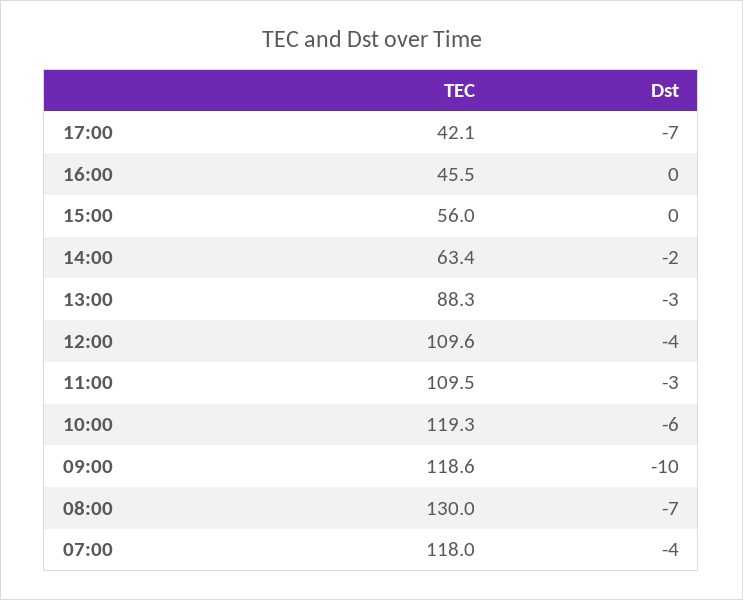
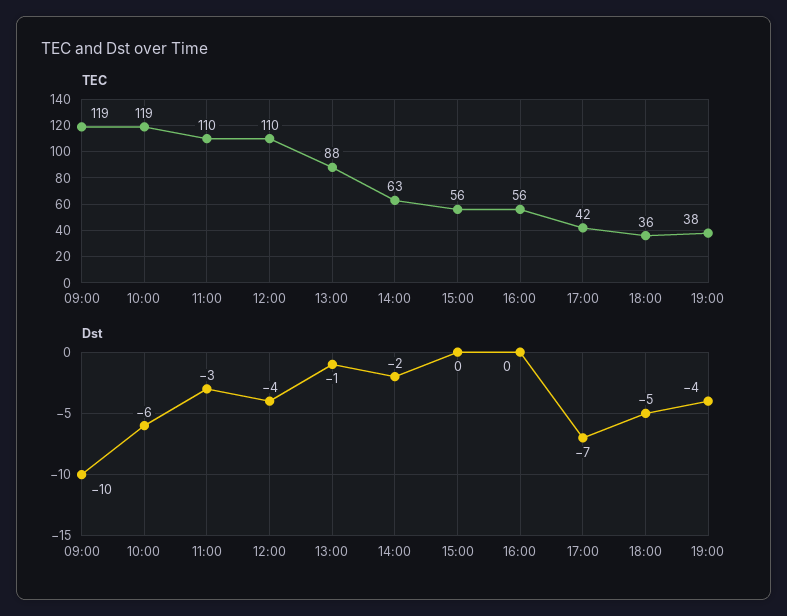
TEC, 16:00: 45.5 -> 56
Dst, 13:00: -3 -> -1
TEC, 08:00: 130 -> none
Dst, 08:00: -7 -> none
TEC, 07:00: 118 -> none
Dst, 07:00: -4 -> none
TEC, 18:00: none -> 36
TEC, 19:00: none -> 38
Dst, 18:00: none -> -5
Dst, 19:00: none -> -4

